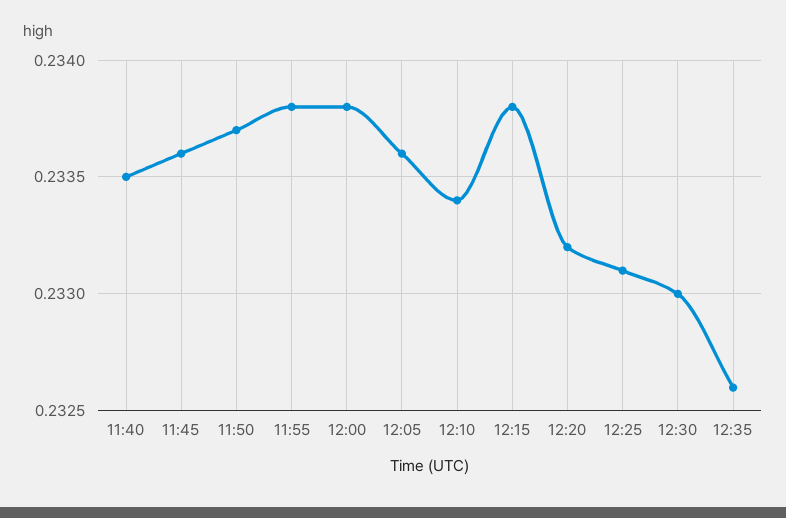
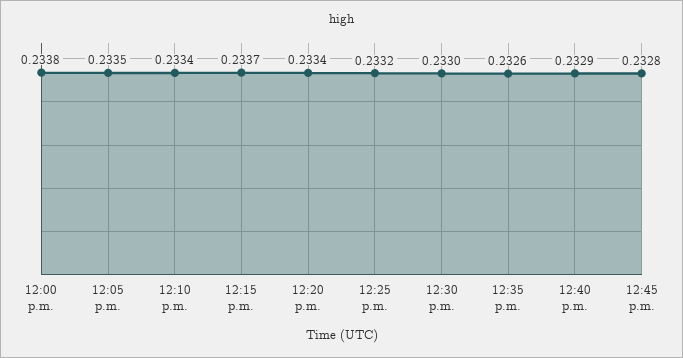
11:40: 0.2335 -> none
11:45: 0.2336 -> none
11:50: 0.2337 -> none
11:55: 0.2338 -> none
12:05: 0.2336 -> 0.2335
12:15: 0.2338 -> 0.2337
12:20: 0.2332 -> 0.2334
12:25: 0.2331 -> 0.2332
12:40 p.m.: none -> 0.2329
12:45 p.m.: none -> 0.2328

